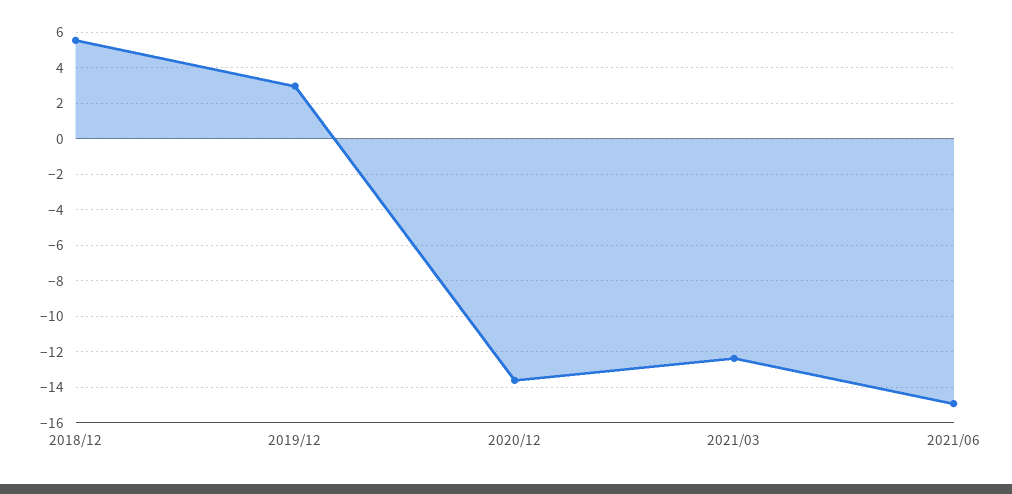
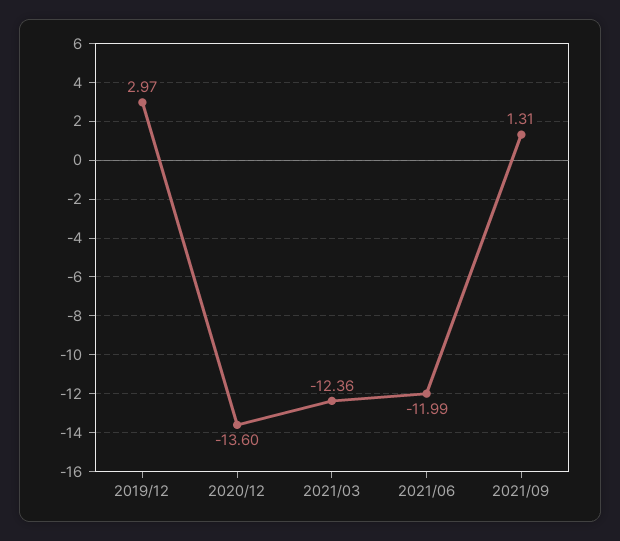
2018/12: 5.5 -> none
2021/06: -15 -> -11.99
2021/09: none -> 1.31

